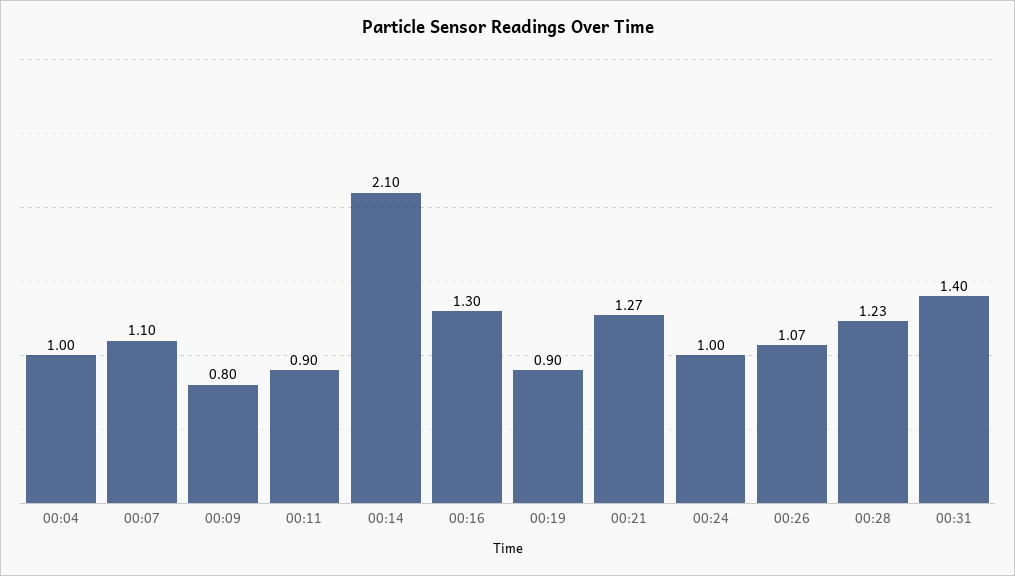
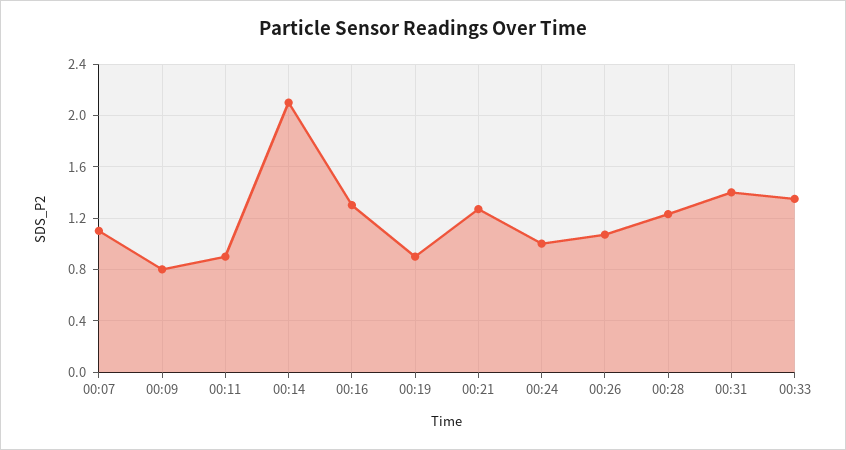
00:04: 1 -> none
00:33: none -> 1.35

